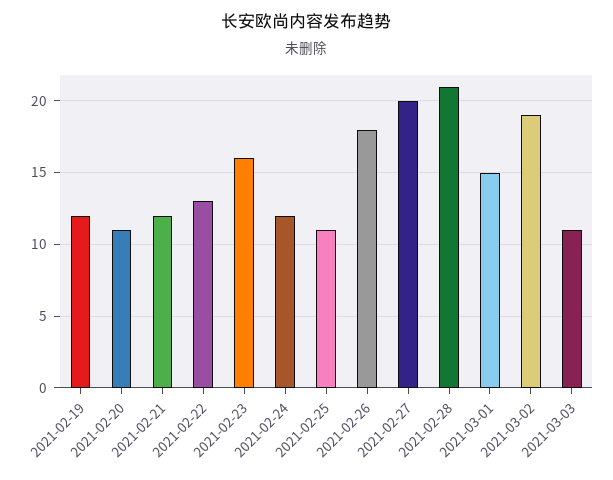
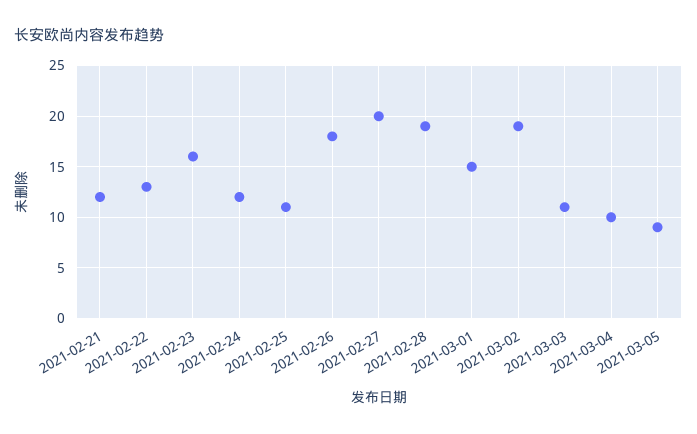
2021-02-19: 12 -> none
2021-02-20: 11 -> none
2021-02-28: 21 -> 19
2021-03-04: none -> 10
2021-03-05: none -> 9

